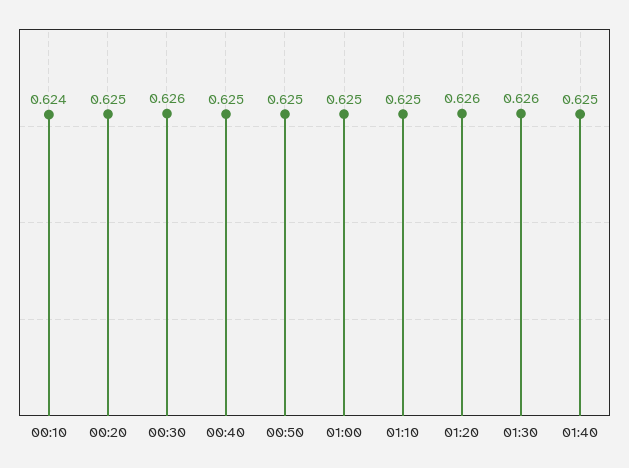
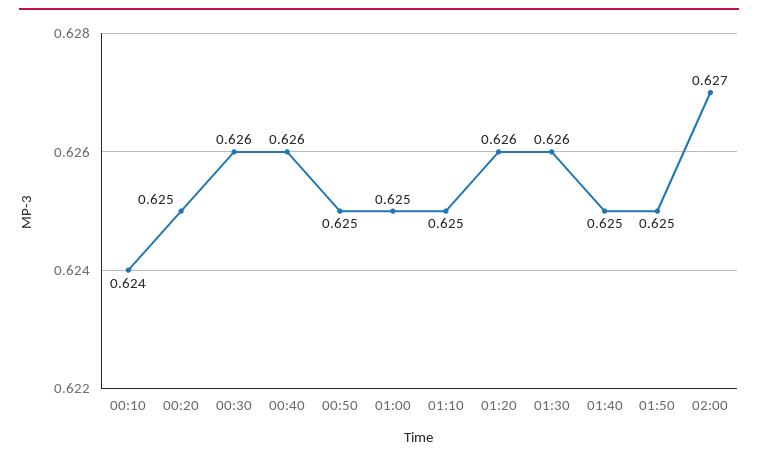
00:40: 0.625 -> 0.626
01:50: none -> 0.625
02:00: none -> 0.627

